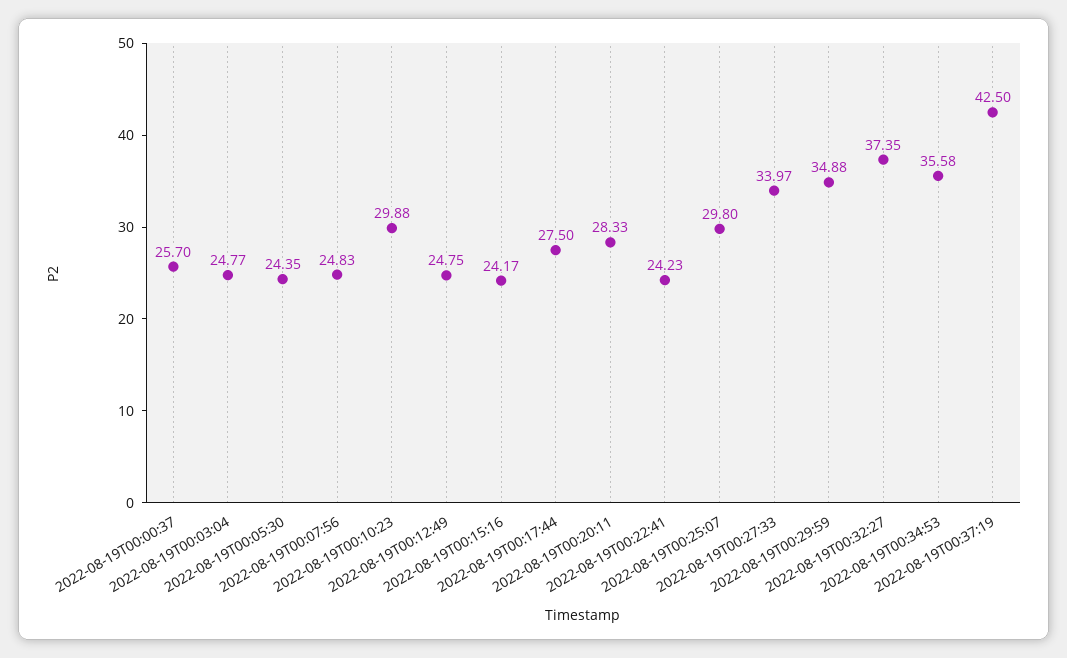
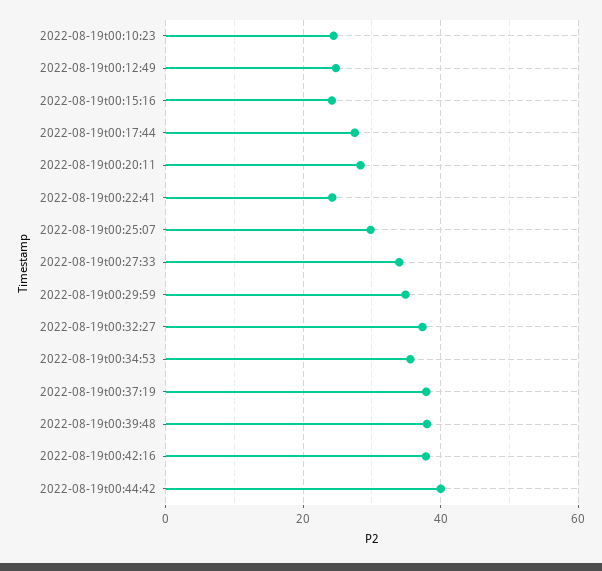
2022-08-19T00:00:37: 25.7 -> none
2022-08-19T00:03:04: 24.77 -> none
2022-08-19T00:05:30: 24.35 -> none
2022-08-19T00:07:56: 24.83 -> none
2022-08-19T00:10:23: 29.88 -> 24
2022-08-19T00:37:19: 42.5 -> 38
2022-08-19t00:39:48: none -> 38
2022-08-19t00:42:16: none -> 38
2022-08-19t00:44:42: none -> 40

